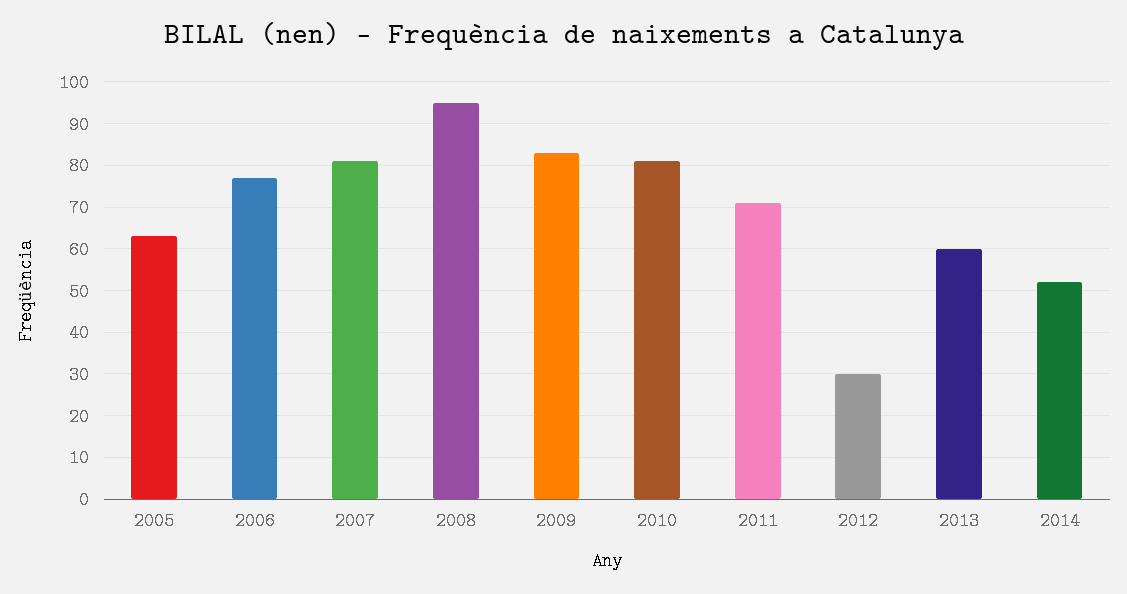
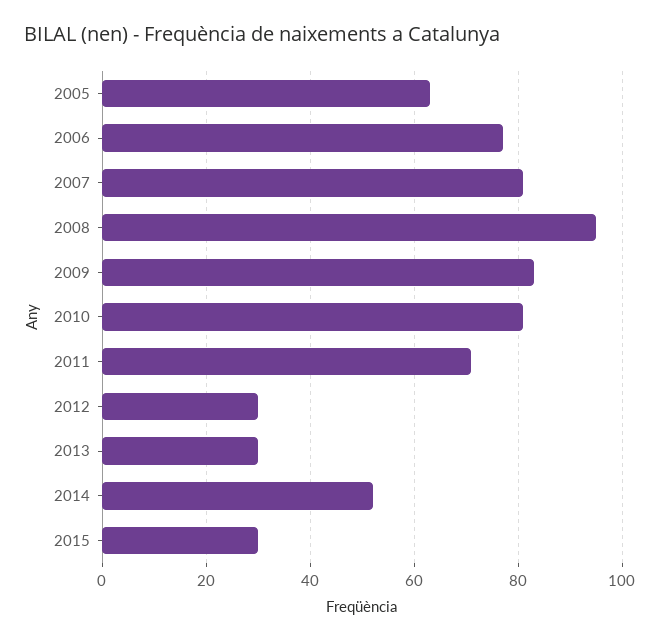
2013: 60 -> 30
2015: none -> 30

